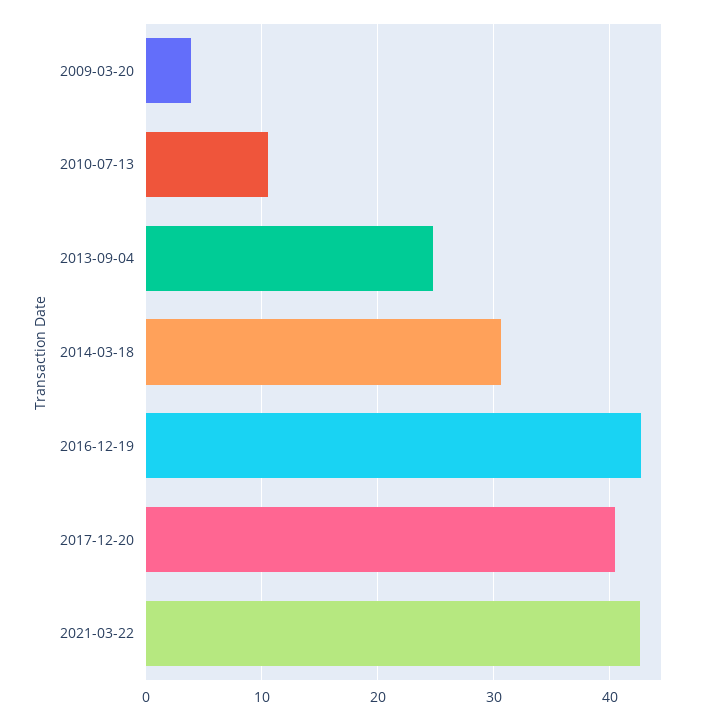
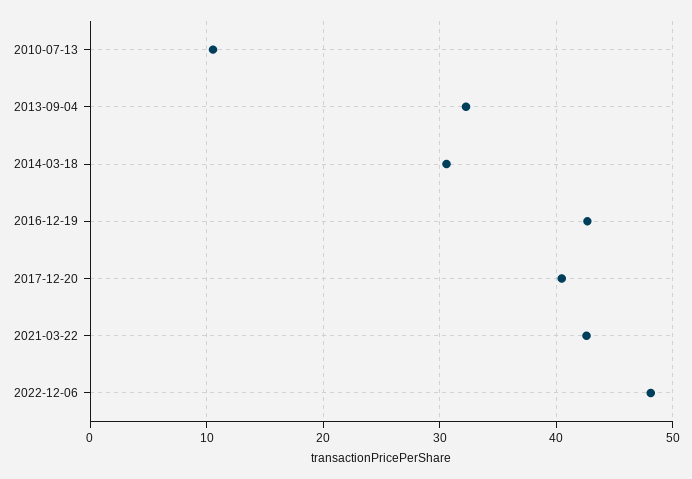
2009-03-20: 4 -> none
2013-09-04: 25 -> 32
2022-12-06: none -> 48

